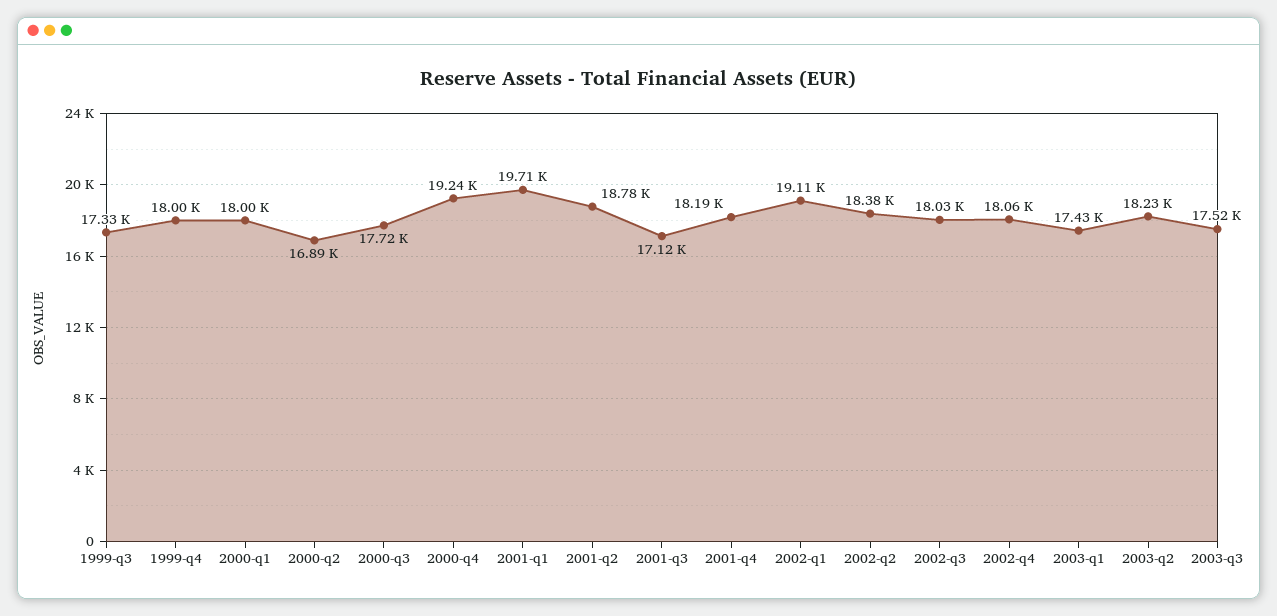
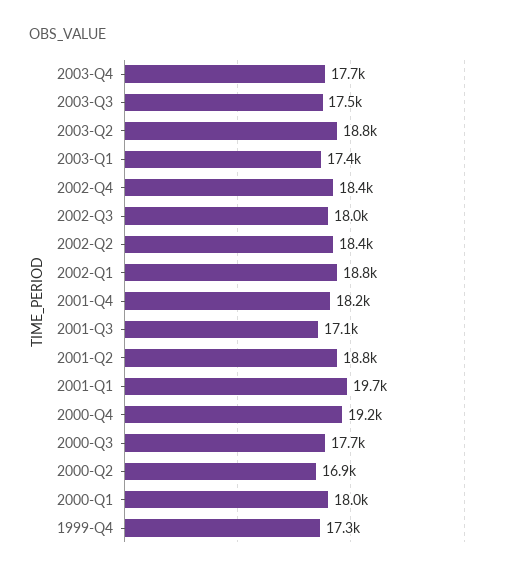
1999-q3: 17330 -> none
1999-q4: 18000 -> 17300
2002-q1: 19110 -> 18800
2002-q4: 18060 -> 18400
2003-q2: 18230 -> 18800
2003-Q4: none -> 17700

